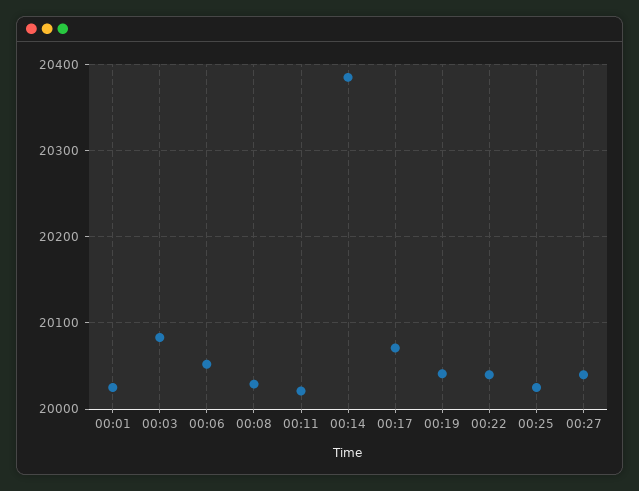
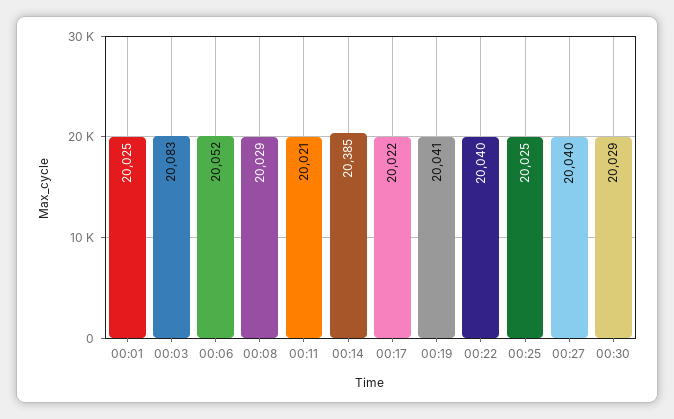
00:17: 20070 -> 20022
00:30: none -> 20029

